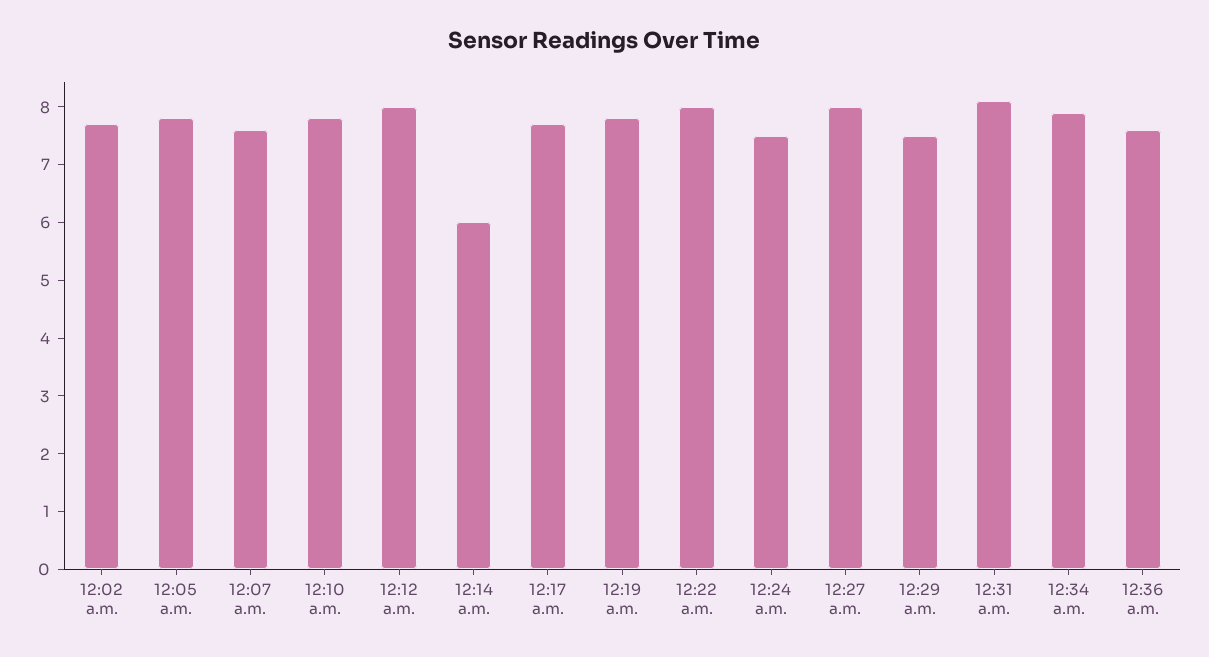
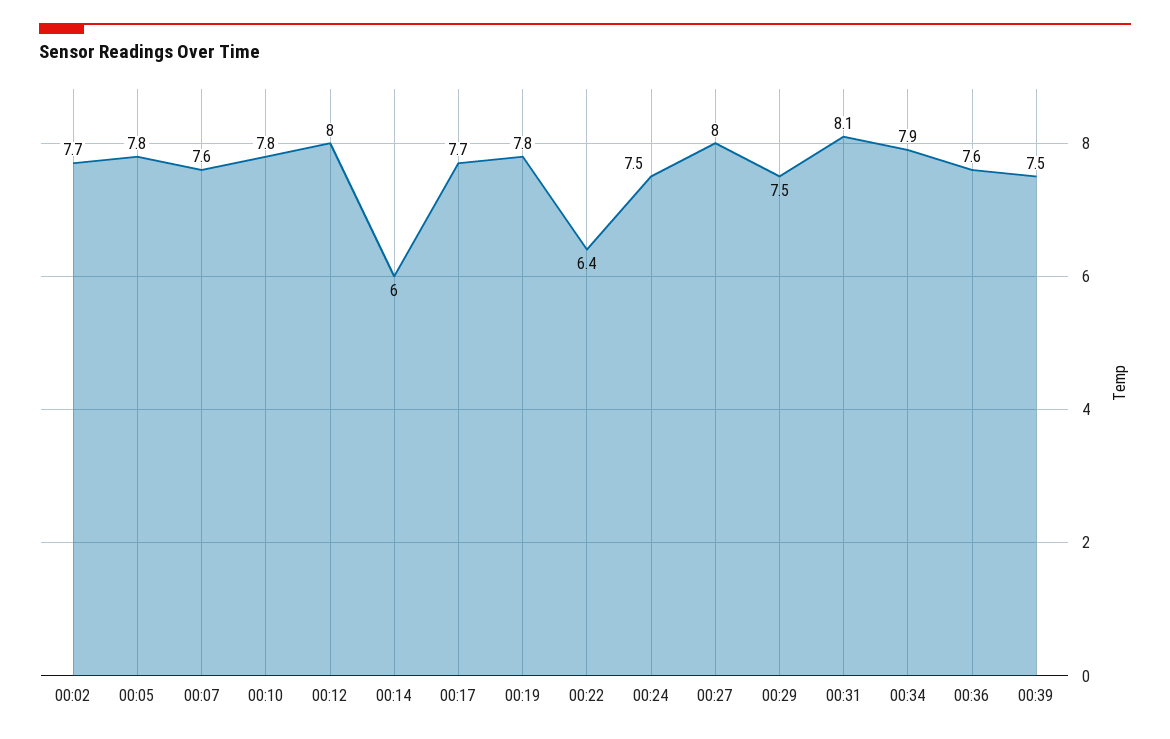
12:22 a.m.: 8 -> 6.4
00:39: none -> 7.5

